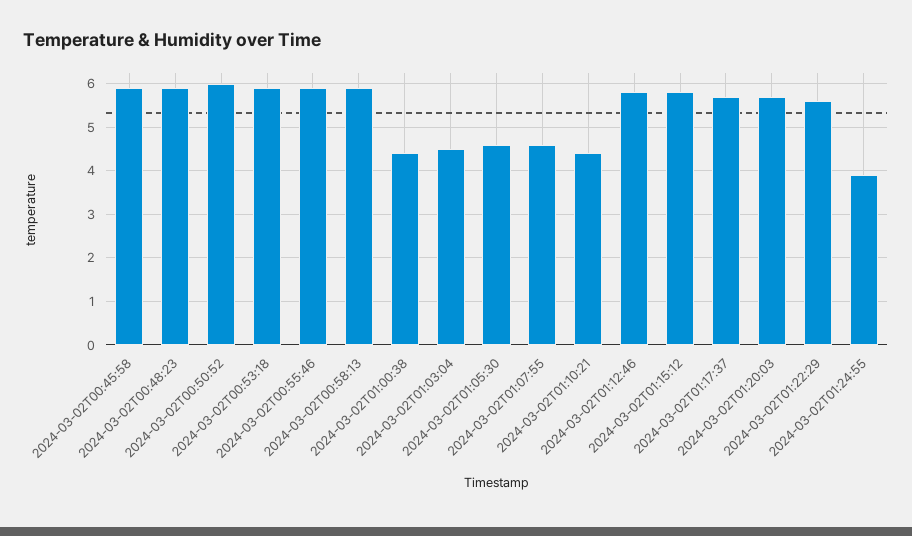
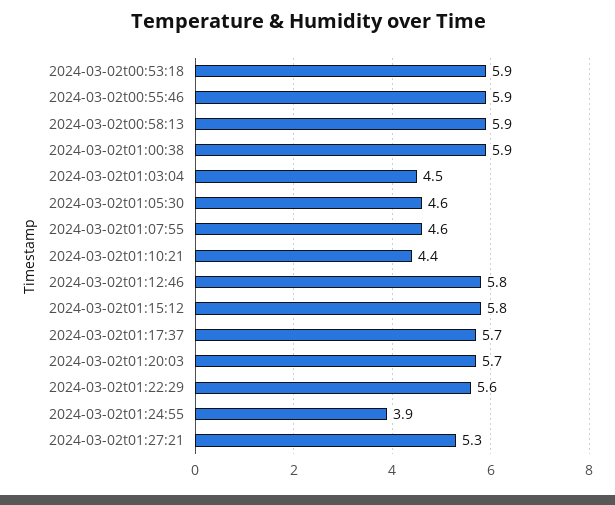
2024-03-02T00:45:58: 6 -> none
2024-03-02T00:48:23: 6 -> none
2024-03-02T00:50:52: 6 -> none
2024-03-02T01:00:38: 4.5 -> 5.9
2024-03-02t01:27:21: none -> 5.3

